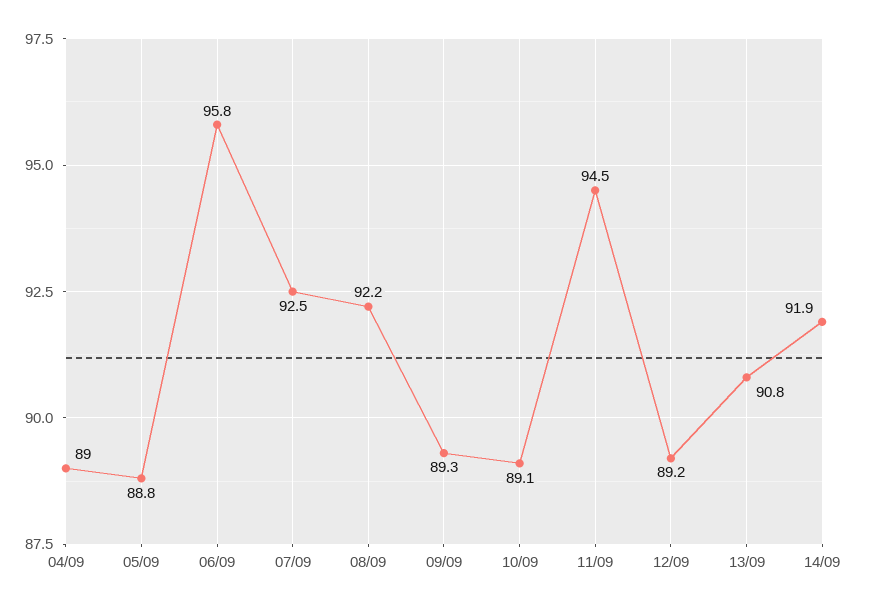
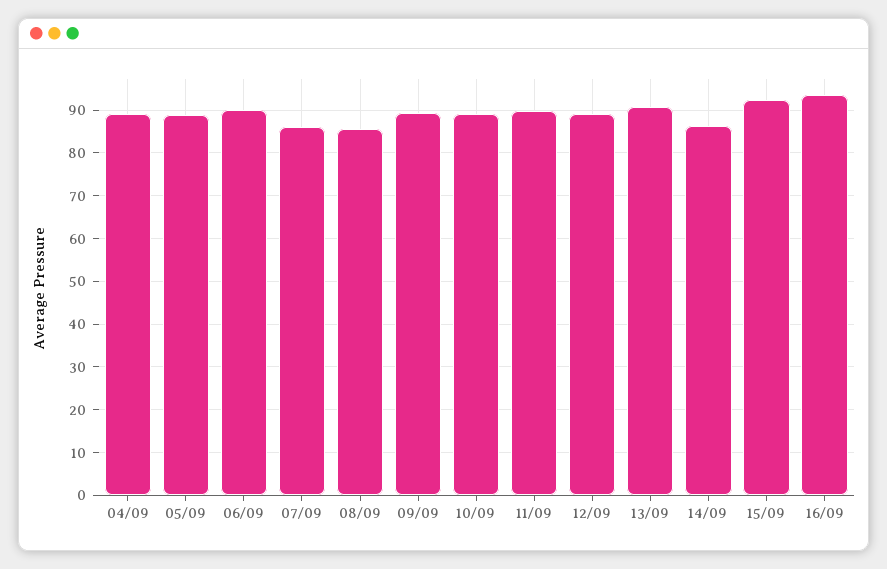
06/09: 95.8 -> 90
07/09: 92.5 -> 86
08/09: 92.2 -> 86
11/09: 94.5 -> 90
14/09: 91.9 -> 86
15/09: none -> 92
16/09: none -> 94

